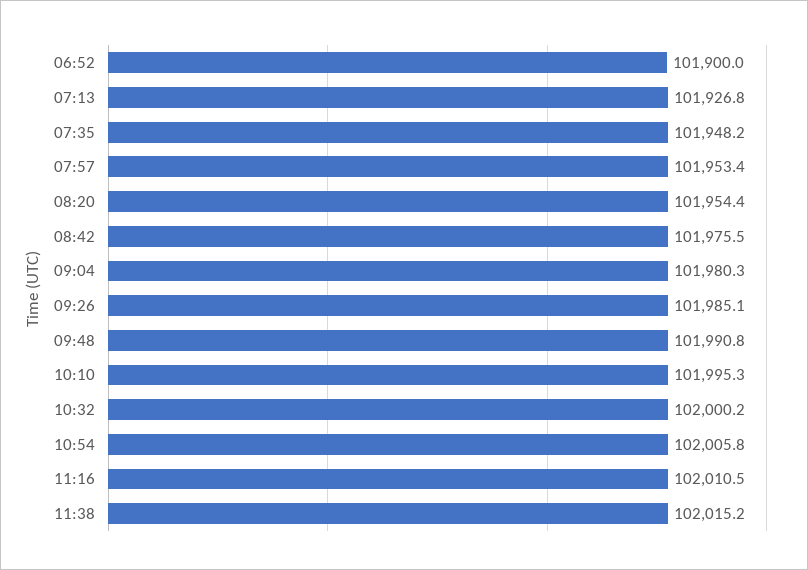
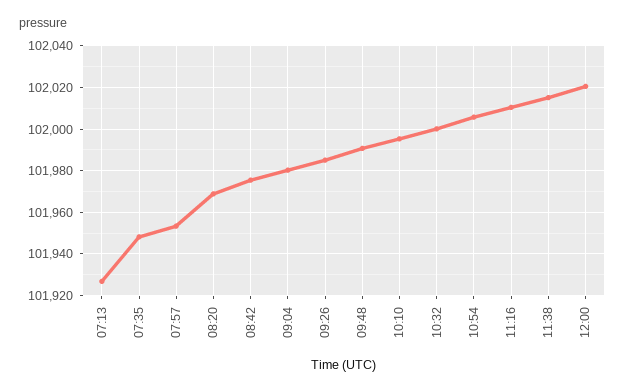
06:52: 101900 -> none
08:20: 101954.4 -> 101970
12:00: none -> 102020

